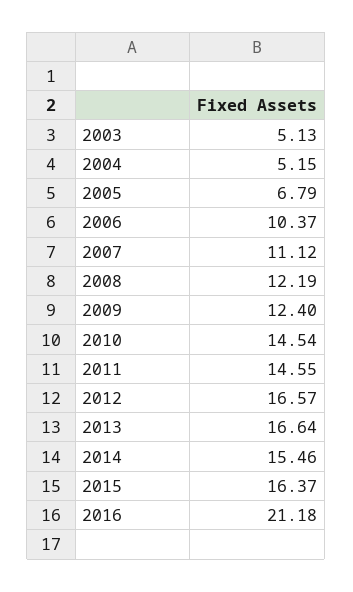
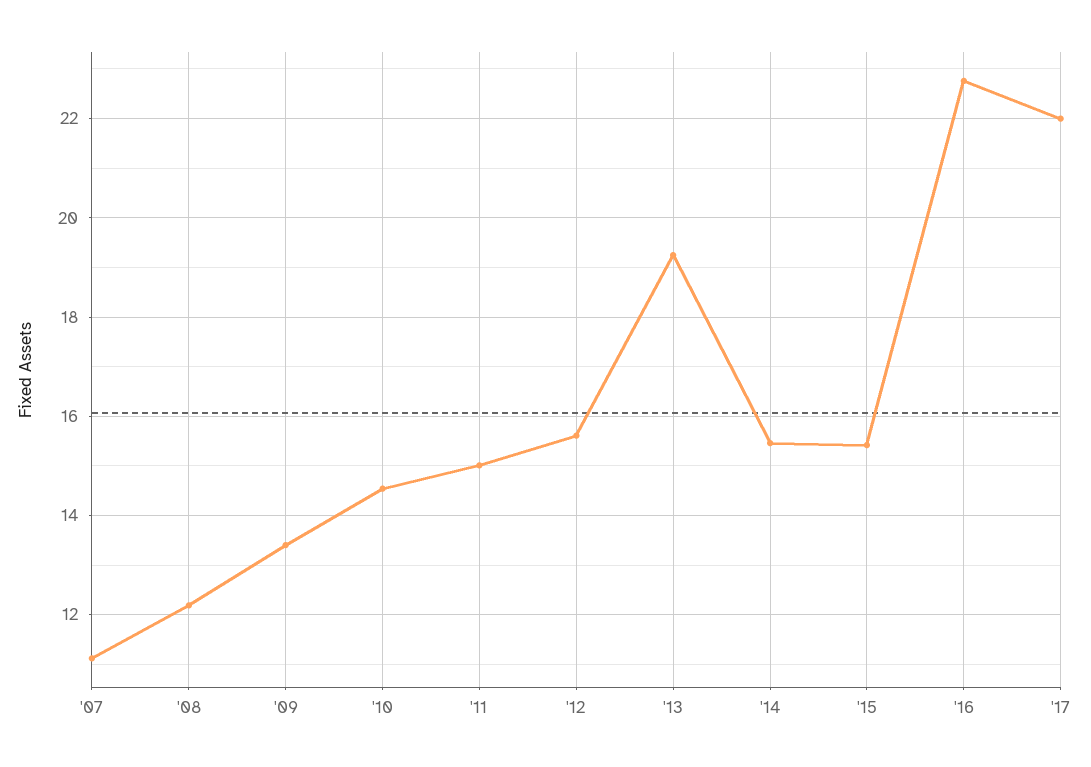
2003: 5.13 -> none
2004: 5.15 -> none
2005: 6.79 -> none
2006: 10.37 -> none
2009: 12.4 -> 13.4
2011: 14.55 -> 15
2012: 16.57 -> 15.6
2013: 16.64 -> 19.2
2015: 16.37 -> 15.4
2016: 21.18 -> 22.8
'17: none -> 22

